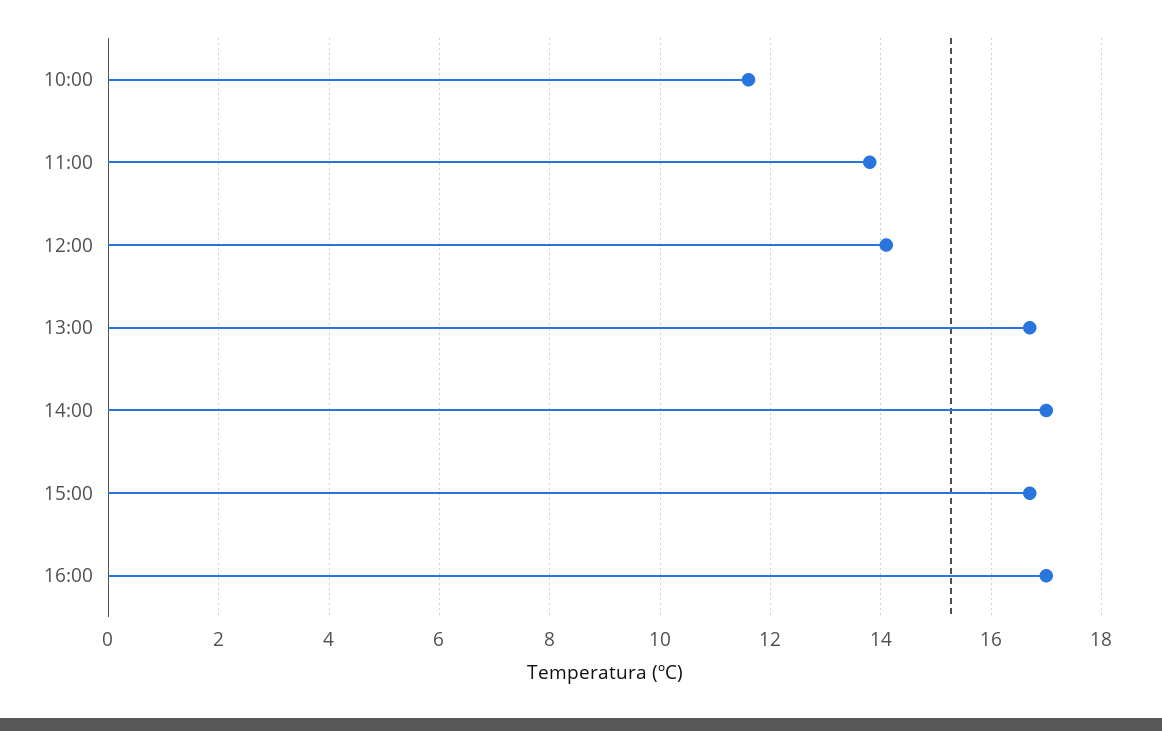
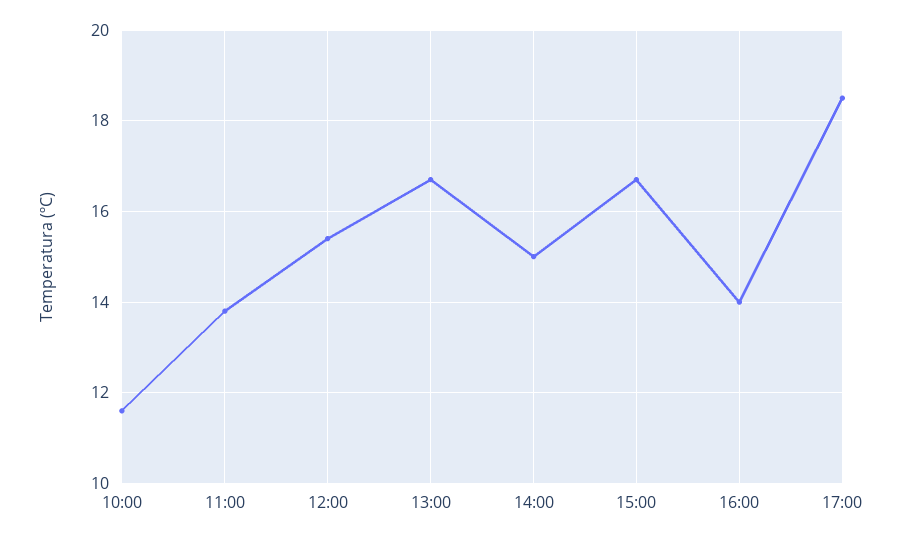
12:00: 14 -> 15.5
14:00: 17 -> 15
16:00: 17 -> 14
17:00: none -> 18.5

